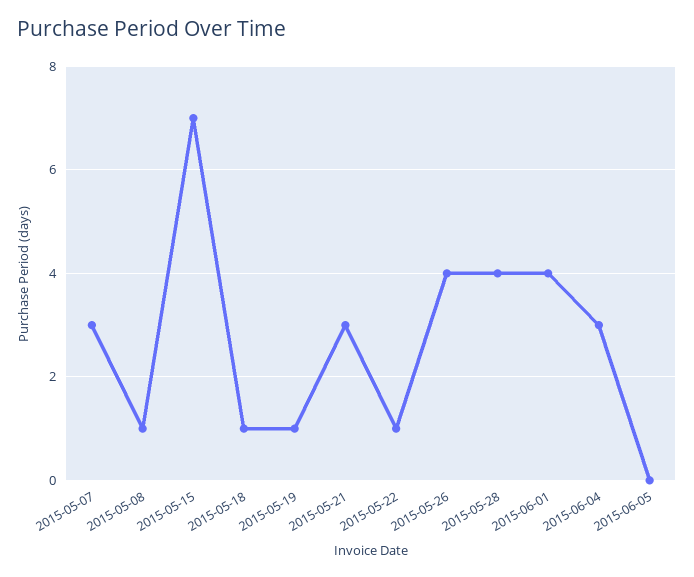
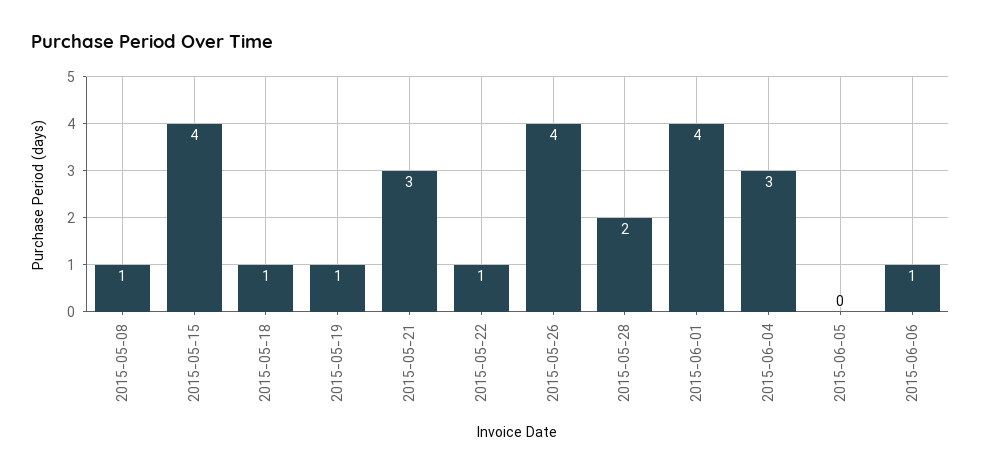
2015-05-07: 3 -> none
2015-05-15: 7 -> 4
2015-05-28: 4 -> 2
2015-06-06: none -> 1

